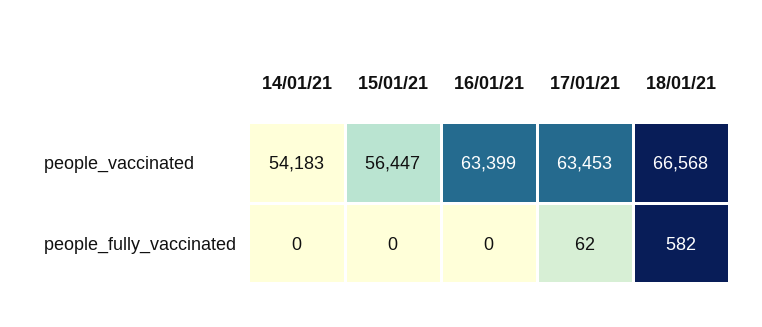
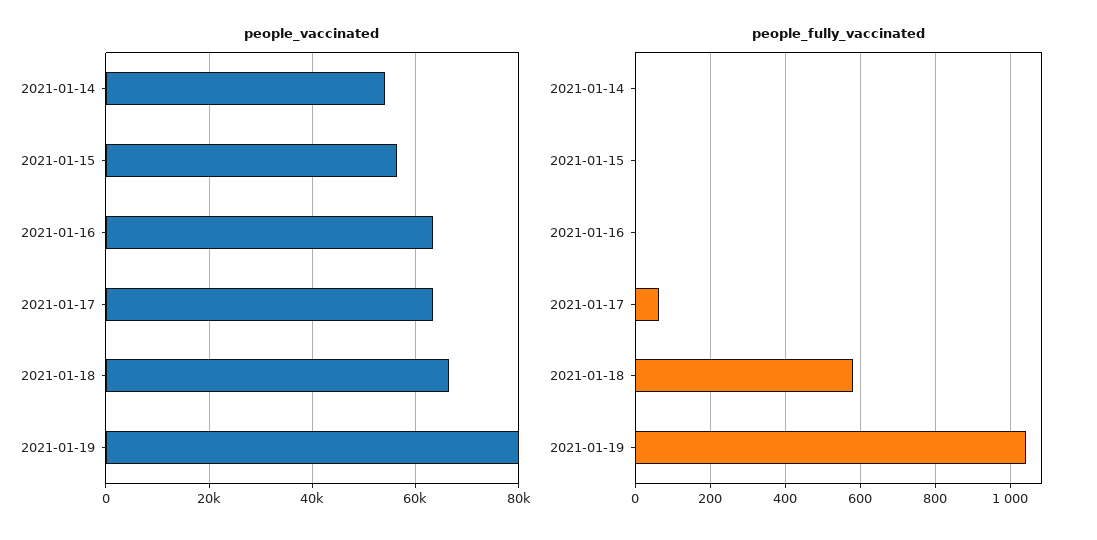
people_vaccinated, 2021-01-19: none -> 80000
people_fully_vaccinated, 2021-01-19: none -> 1040

